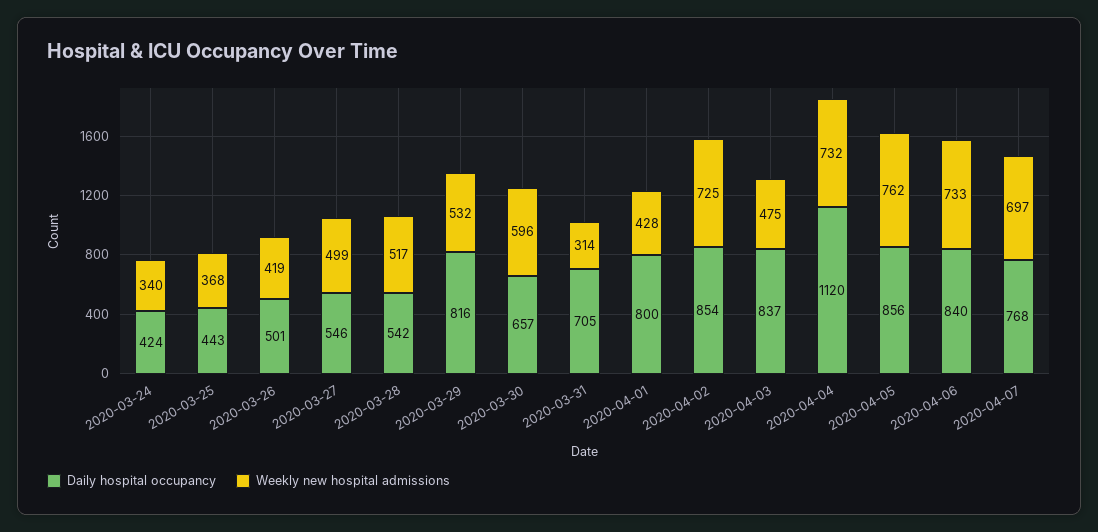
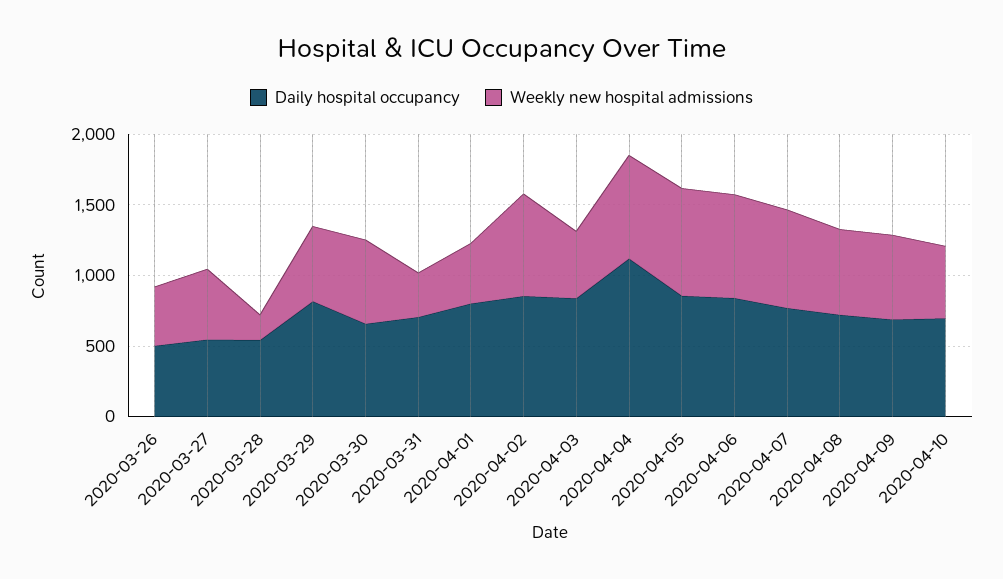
Daily hospital occupancy, 2020-03-24: 424 -> none
Weekly new hospital admissions, 2020-03-24: 340 -> none
Daily hospital occupancy, 2020-03-25: 443 -> none
Weekly new hospital admissions, 2020-03-25: 368 -> none
Weekly new hospital admissions, 2020-03-28: 517 -> 200
Daily hospital occupancy, 2020-04-08: none -> 700
Weekly new hospital admissions, 2020-04-08: none -> 600
Daily hospital occupancy, 2020-04-09: none -> 700
Weekly new hospital admissions, 2020-04-09: none -> 600
Daily hospital occupancy, 2020-04-10: none -> 700
Weekly new hospital admissions, 2020-04-10: none -> 500

